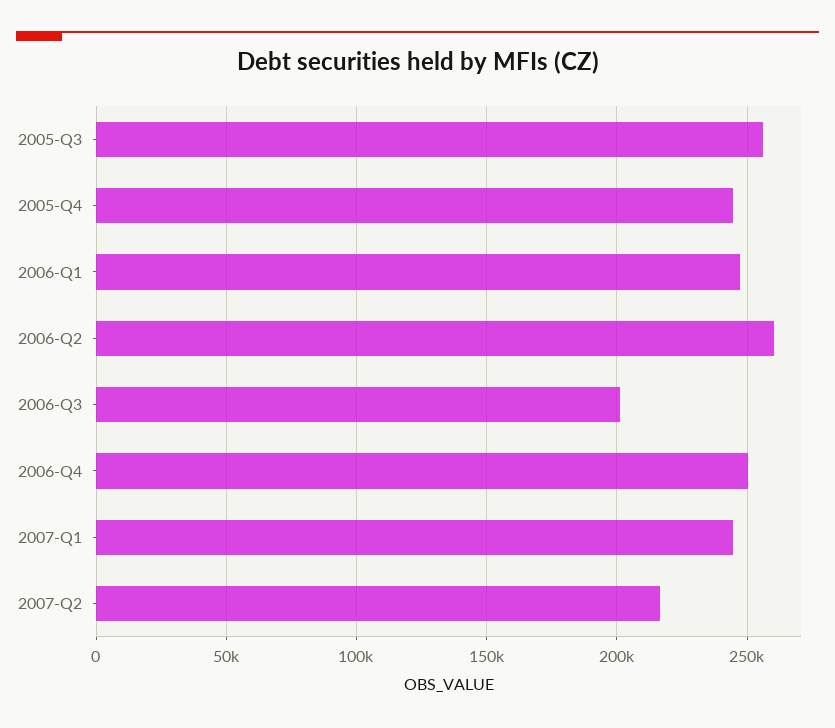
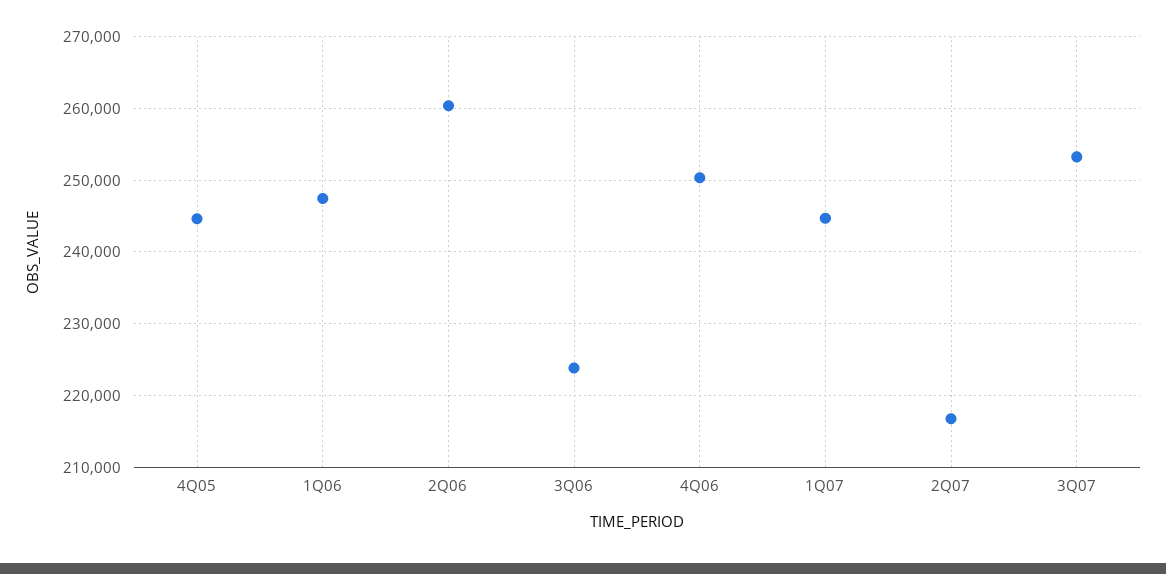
2005-Q3: 255000 -> none
2006-Q3: 200000 -> 224000
3Q07: none -> 253000

